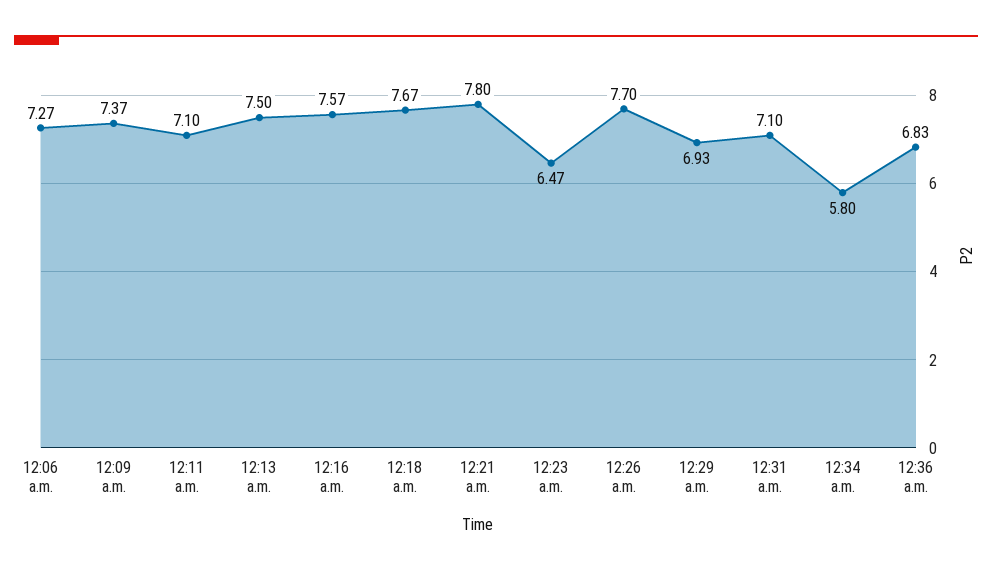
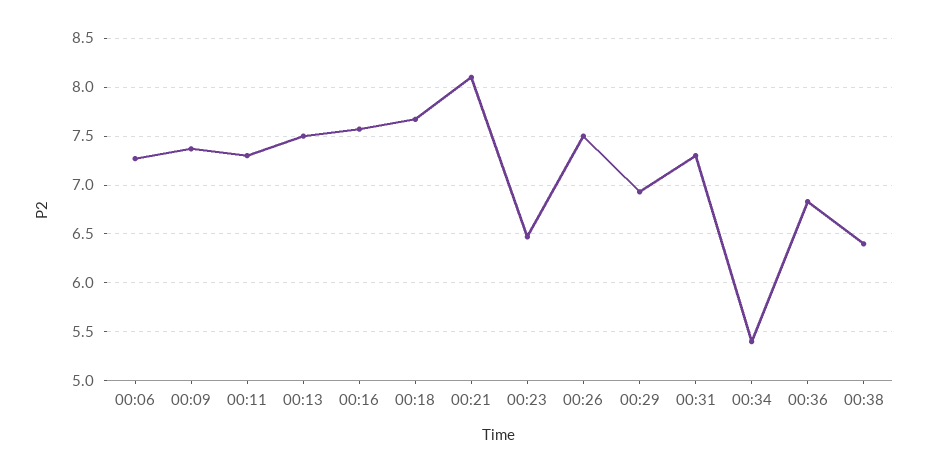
12:11 a.m.: 7.1 -> 7.3
12:21 a.m.: 7.8 -> 8.1
12:26 a.m.: 7.7 -> 7.5
12:31 a.m.: 7.1 -> 7.3
12:34 a.m.: 5.8 -> 5.4
00:38: none -> 6.4

